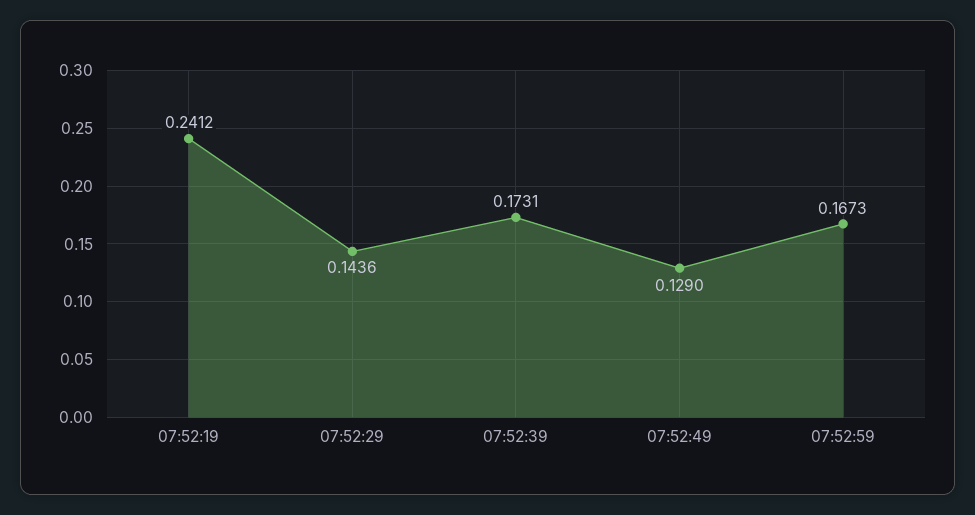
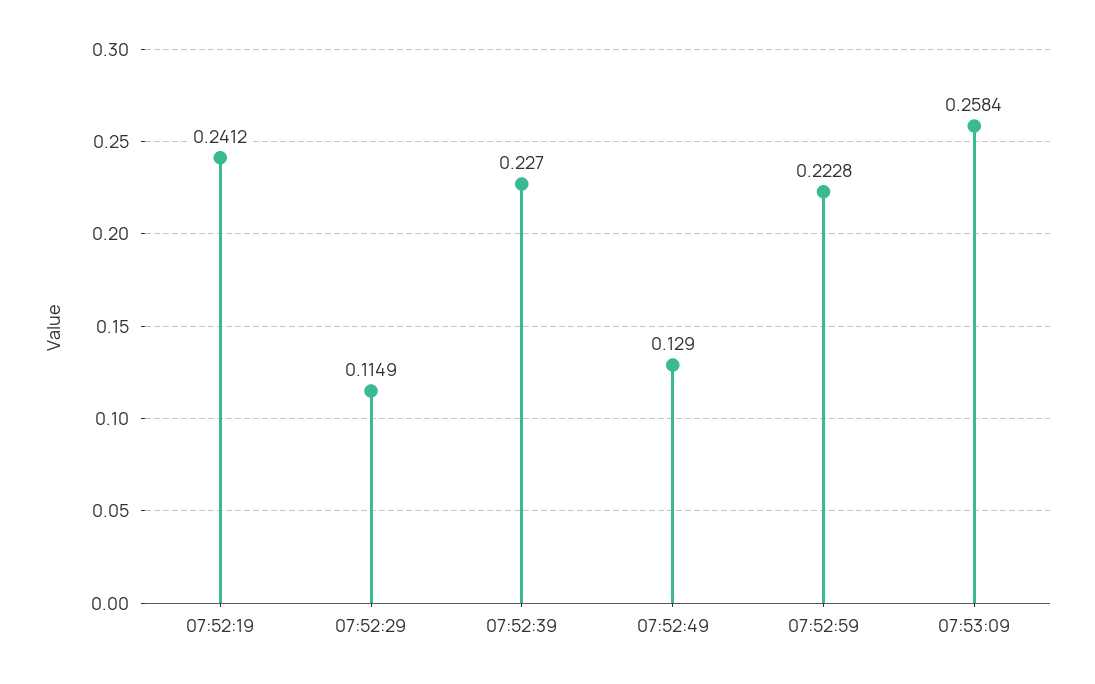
07:52:29: 0.1436 -> 0.1149
07:52:39: 0.1731 -> 0.227
07:52:59: 0.1673 -> 0.2228
07:53:09: none -> 0.2584

